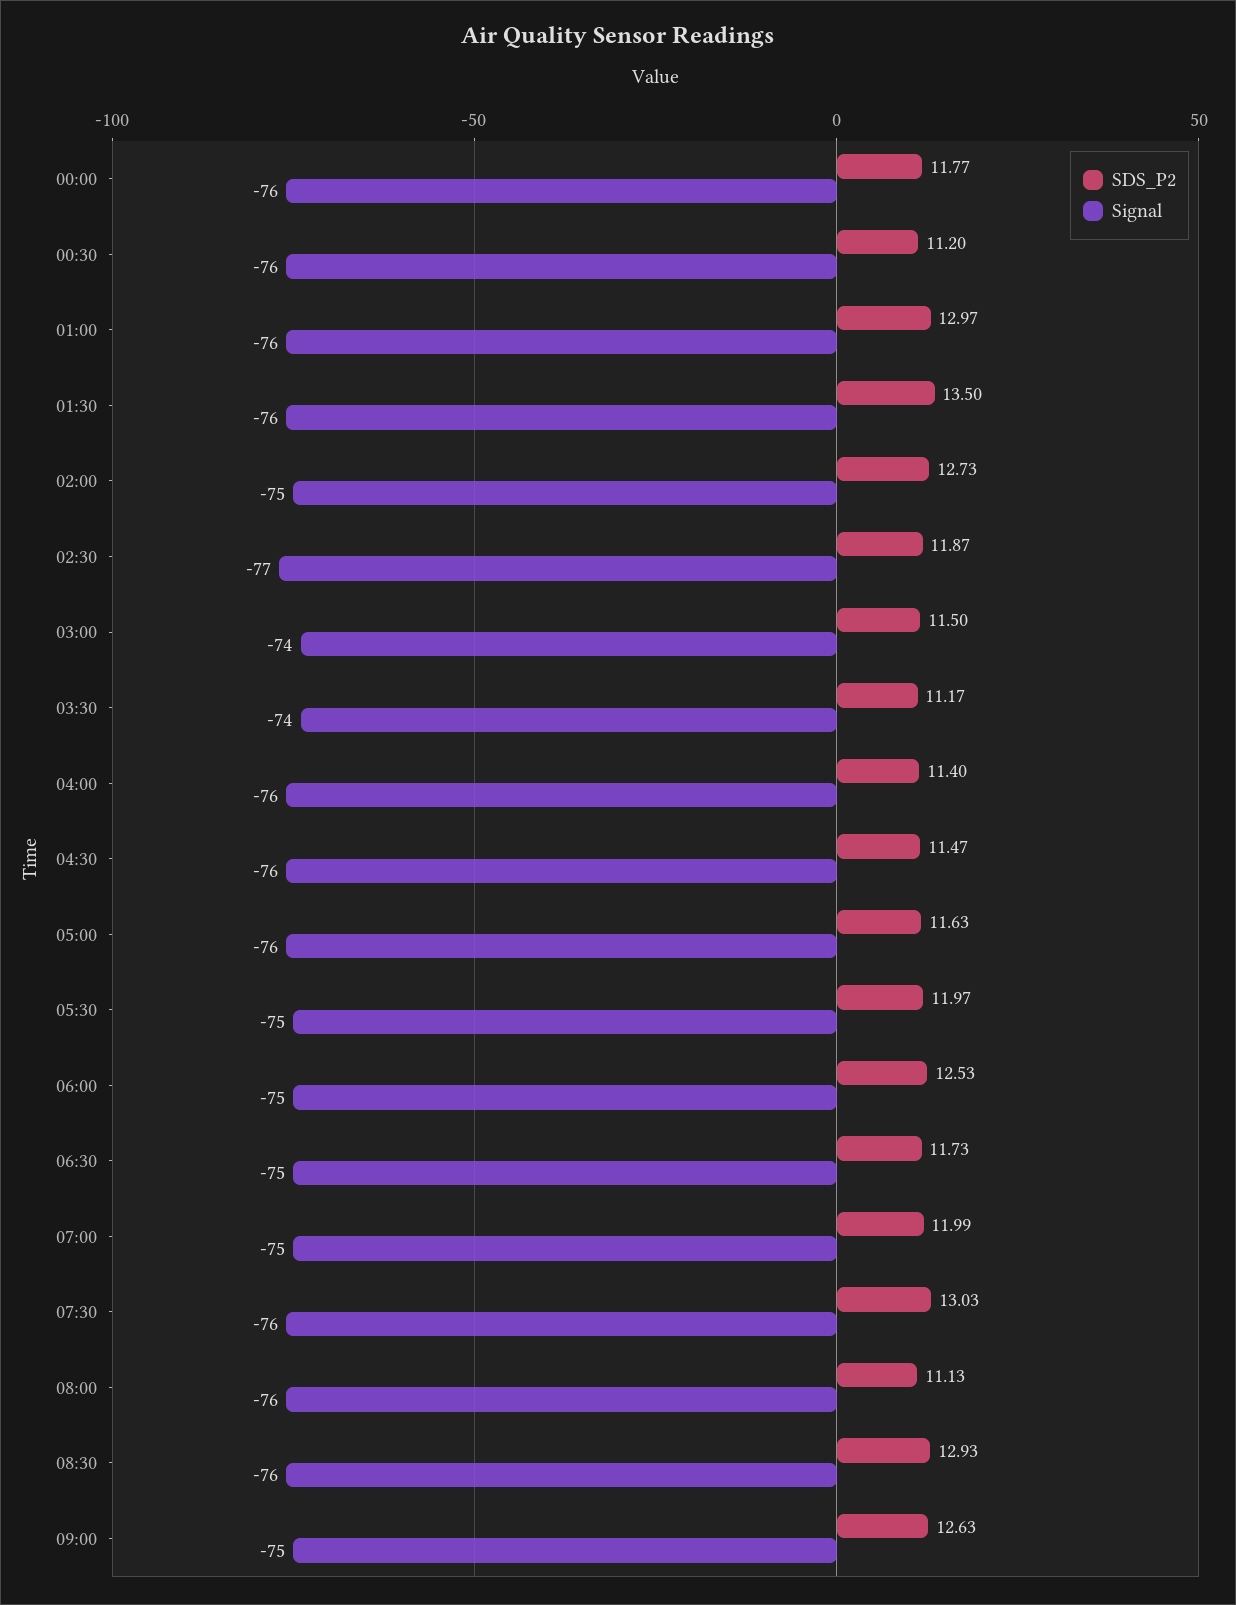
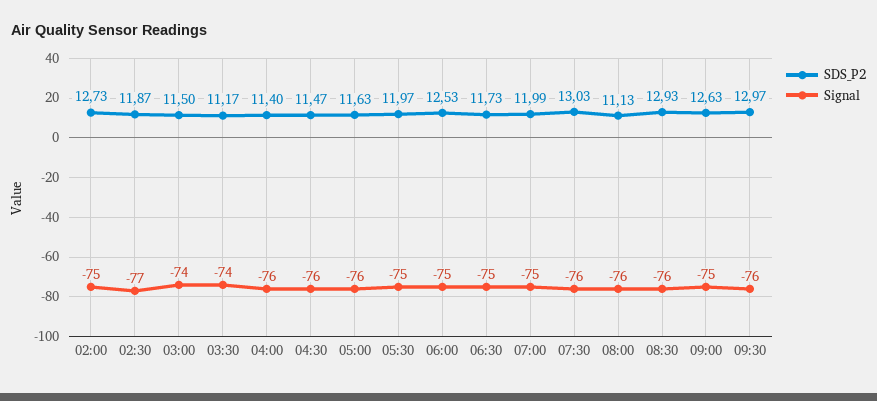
SDS_P2, 00:00: 11.77 -> none
Signal, 00:00: -76 -> none
SDS_P2, 00:30: 11.2 -> none
Signal, 00:30: -76 -> none
SDS_P2, 01:00: 12.97 -> none
Signal, 01:00: -76 -> none
SDS_P2, 01:30: 13.5 -> none
Signal, 01:30: -76 -> none
SDS_P2, 09:30: none -> 12.97
Signal, 09:30: none -> -76

